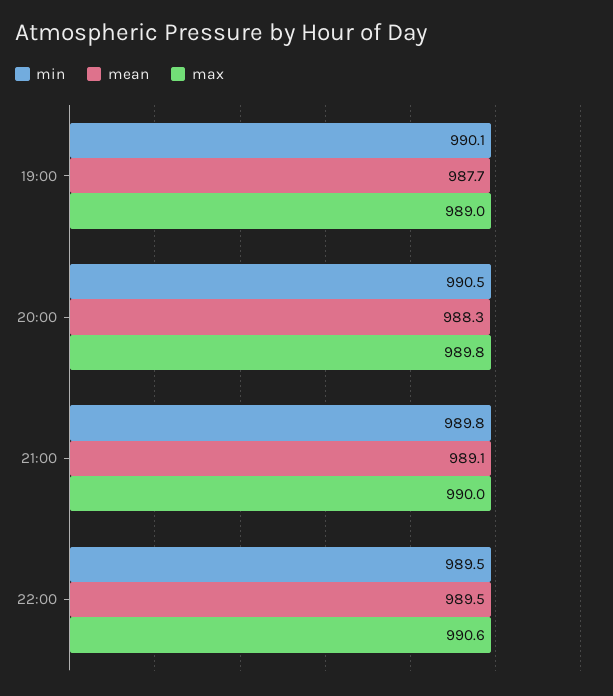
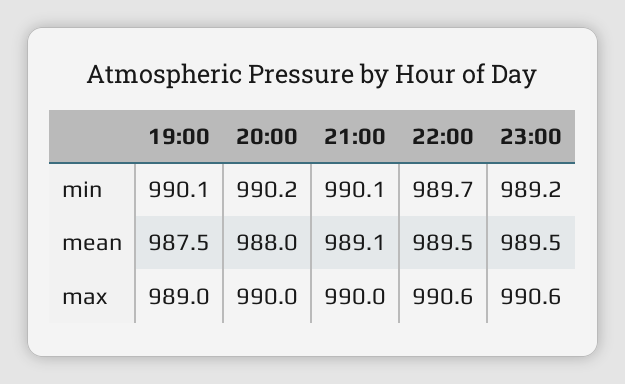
mean, 19:00: 987.7 -> 987.5
min, 20:00: 990.5 -> 990.2
mean, 20:00: 988.3 -> 988
max, 20:00: 989.8 -> 990
min, 21:00: 989.8 -> 990.1
min, 22:00: 989.5 -> 989.7
min, 23:00: none -> 989.2
mean, 23:00: none -> 989.5
max, 23:00: none -> 990.6

